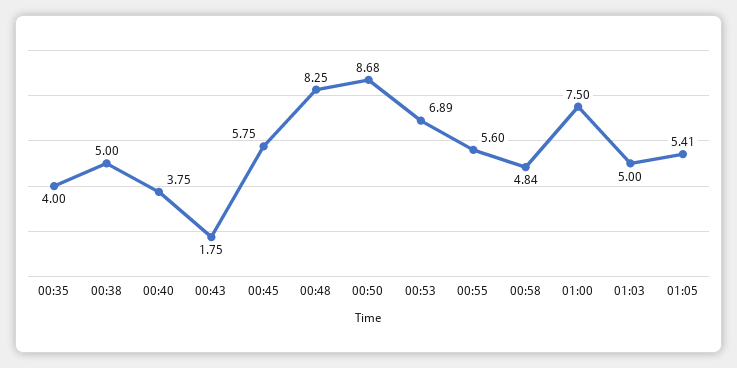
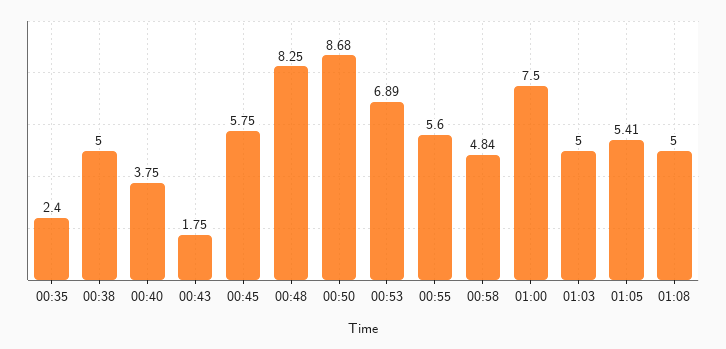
00:35: 4 -> 2.4
01:08: none -> 5

